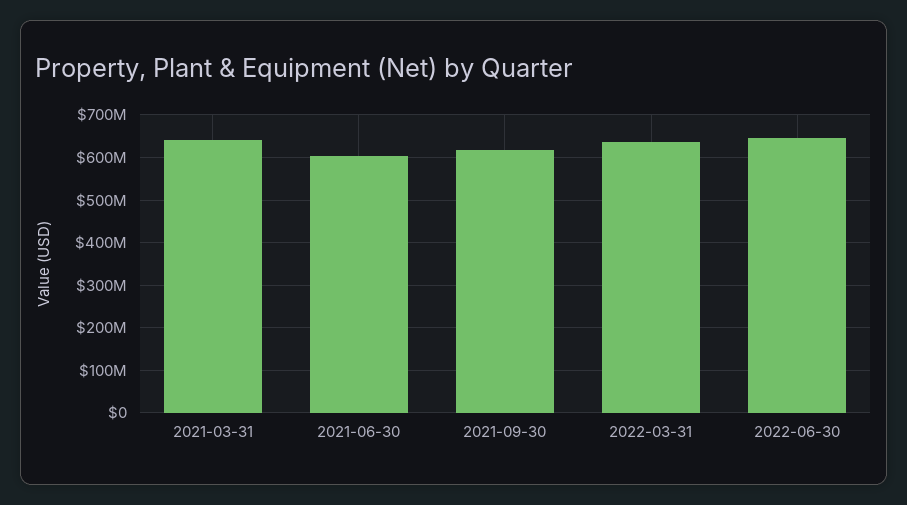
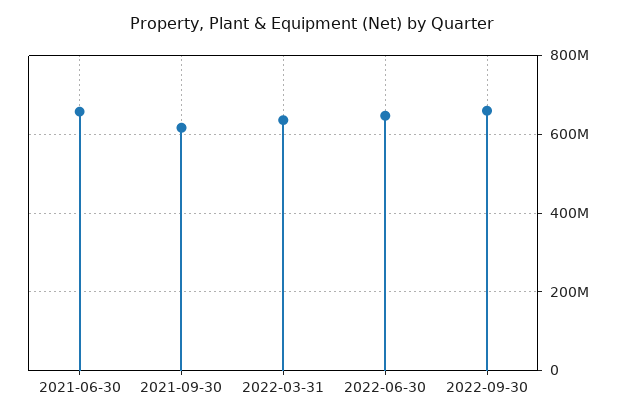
2021-03-31: 640000000 -> none
2021-06-30: 600000000 -> 660000000
2022-09-30: none -> 660000000

